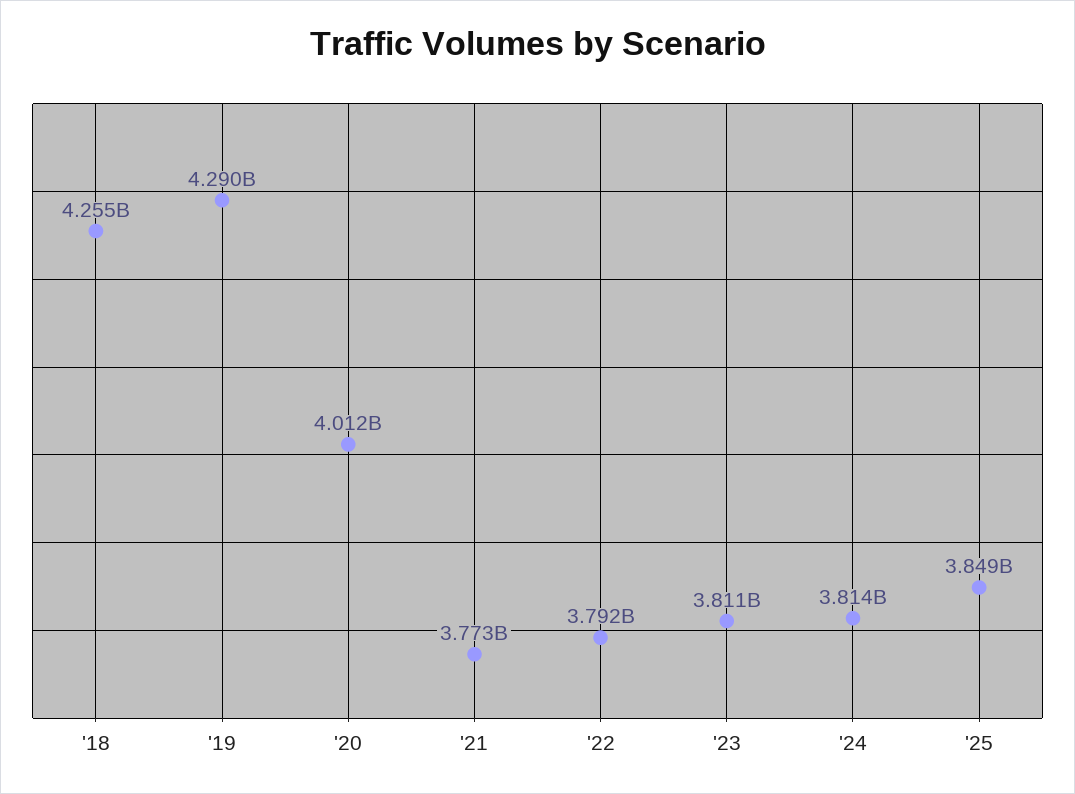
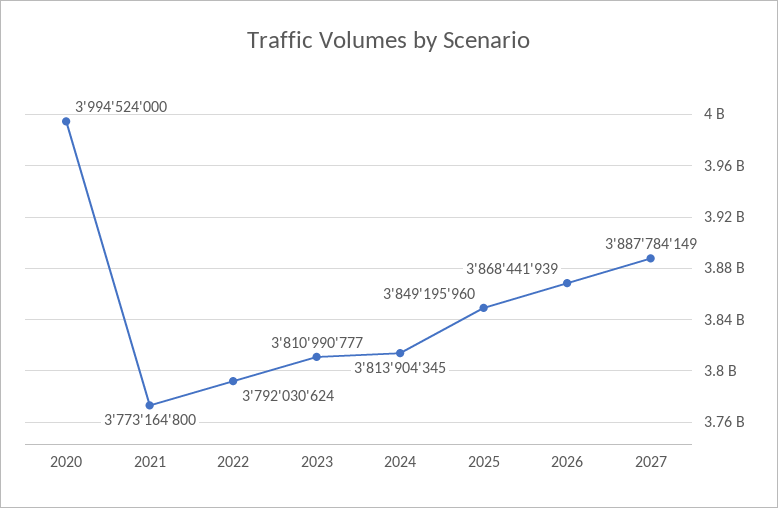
'18: 4255000000 -> none
'19: 4290000000 -> none
'20: 4012000000 -> 3994524000
2026: none -> 3868441939
2027: none -> 3887784149

